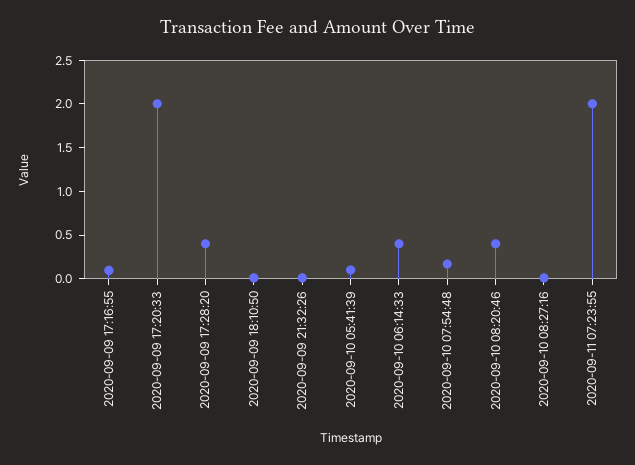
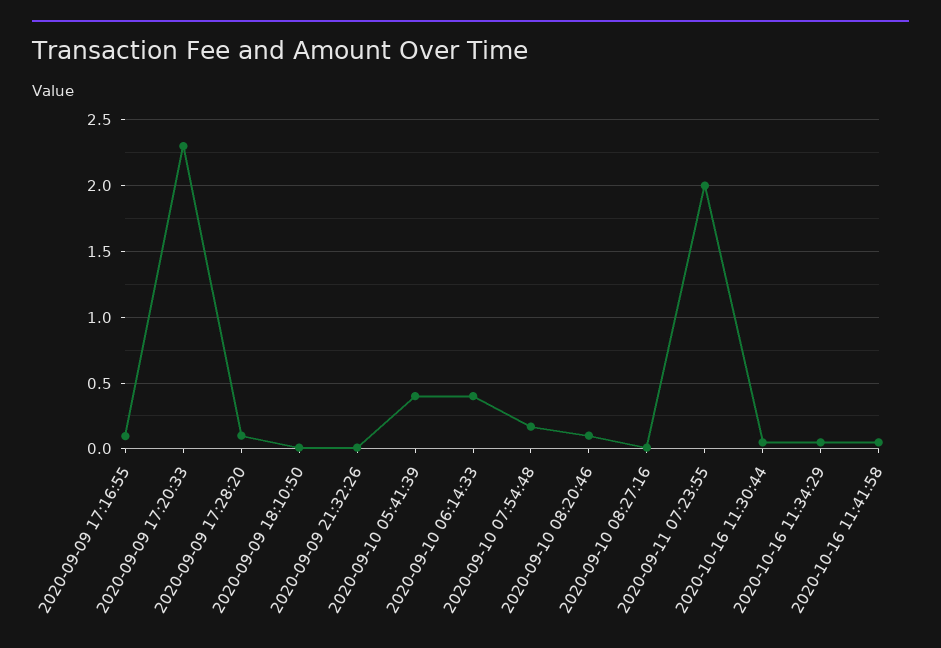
2020-09-09 17:20:33: 2 -> 2.3
2020-09-09 17:28:20: 0.4 -> 0.1
2020-09-10 05:41:39: 0.1 -> 0.4
2020-09-10 08:20:46: 0.4 -> 0.1
2020-10-16 11:30:44: none -> 0.05
2020-10-16 11:34:29: none -> 0.05
2020-10-16 11:41:58: none -> 0.05

